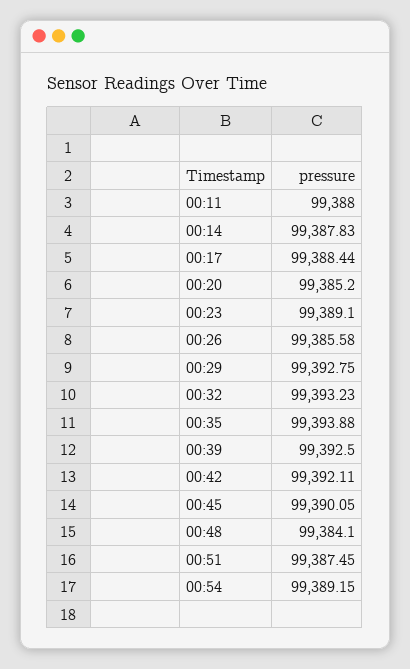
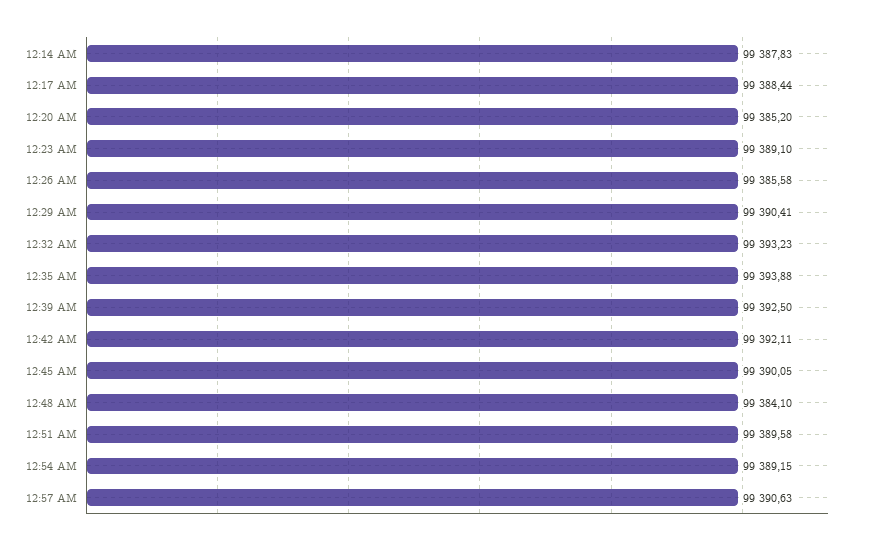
00:11: 99388 -> none
00:29: 99392.75 -> 99390.41
00:51: 99387.45 -> 99389.58
12:57 AM: none -> 99390.63

